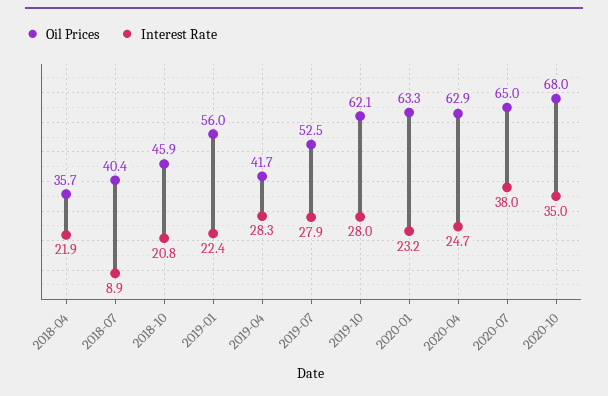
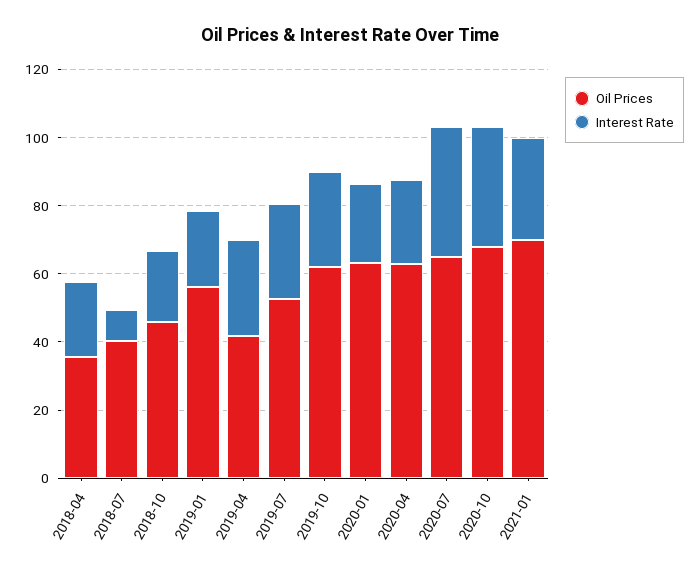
Oil Prices, 2021-01: none -> 70
Interest Rate, 2021-01: none -> 30

